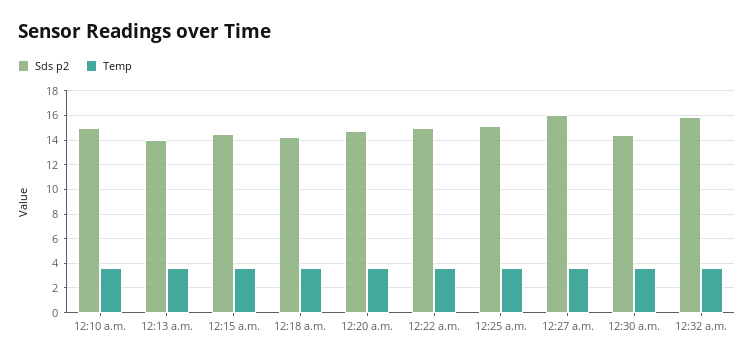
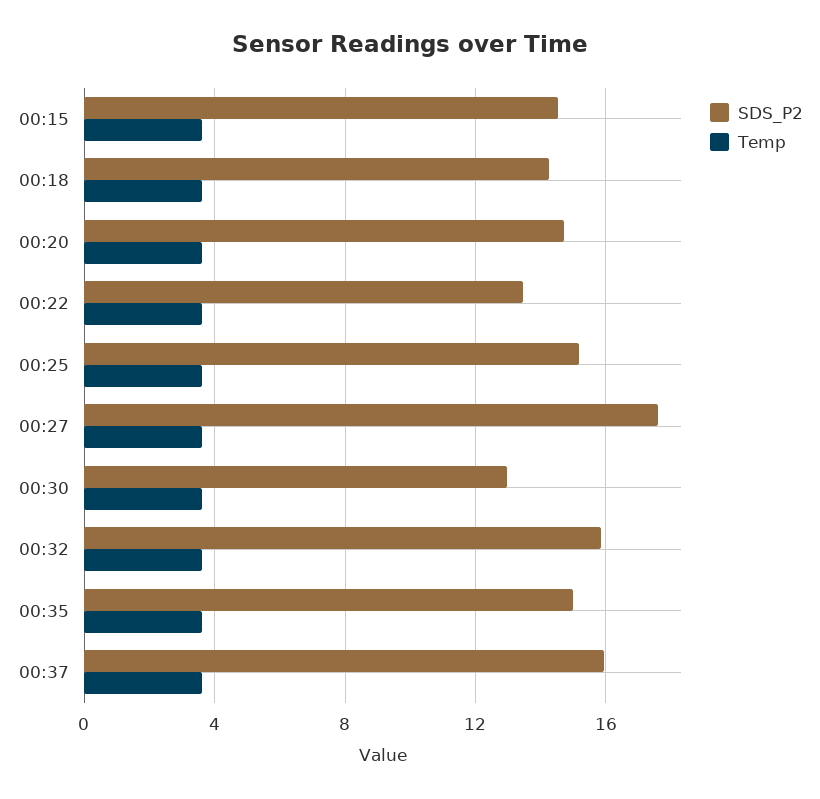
Sds p2, 12:10 a.m.: 15 -> none
Temp, 12:10 a.m.: 3.5 -> none
Sds p2, 12:13 a.m.: 14 -> none
Temp, 12:13 a.m.: 3.5 -> none
Sds p2, 12:22 a.m.: 15 -> 13.5
Sds p2, 12:27 a.m.: 16 -> 17.5
Sds p2, 12:30 a.m.: 14.5 -> 13
Sds p2, 00:35: none -> 15
Temp, 00:35: none -> 3.5
Sds p2, 00:37: none -> 16
Temp, 00:37: none -> 3.5

